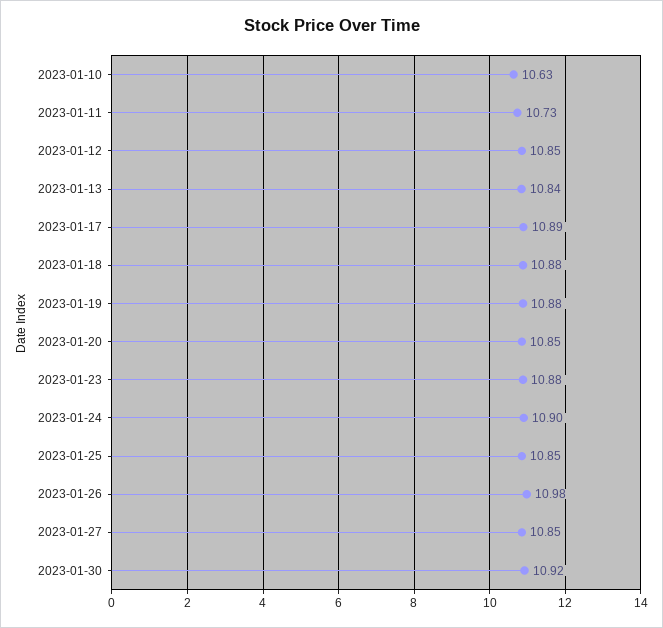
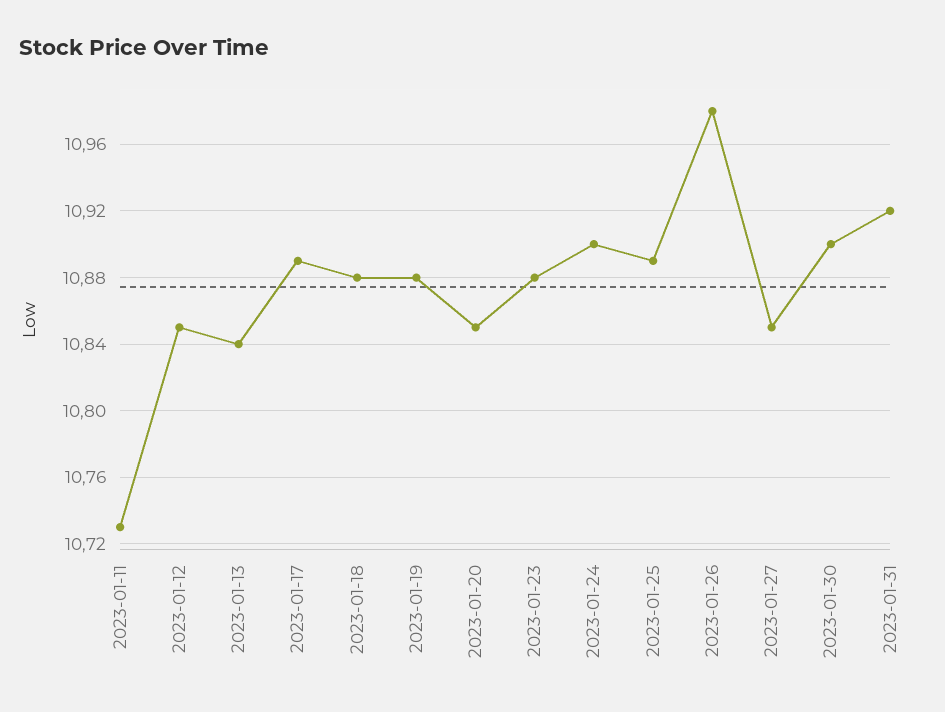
2023-01-10: 10.63 -> none
2023-01-25: 10.85 -> 10.89
2023-01-30: 10.92 -> 10.9
2023-01-31: none -> 10.92

